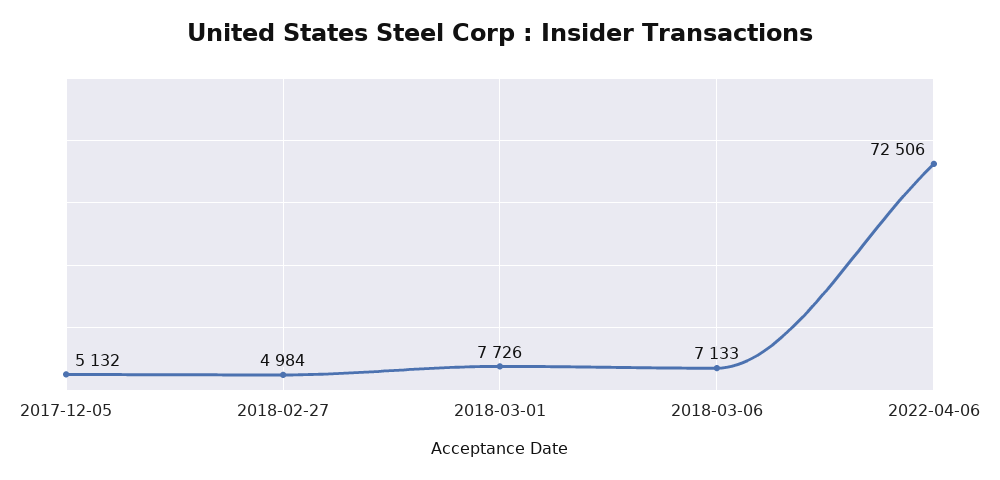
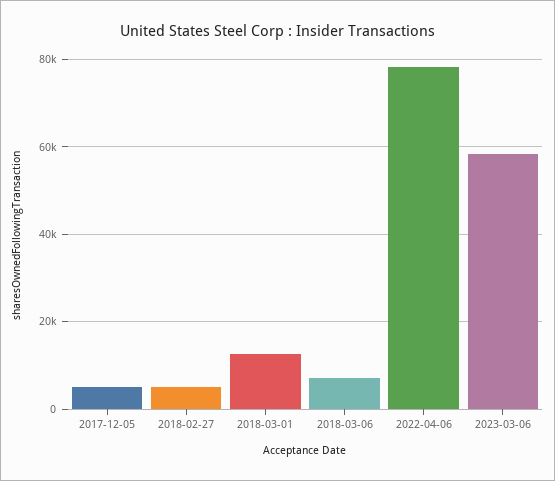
2018-03-01: 7726 -> 12000
2022-04-06: 72506 -> 78000
2023-03-06: none -> 58000

